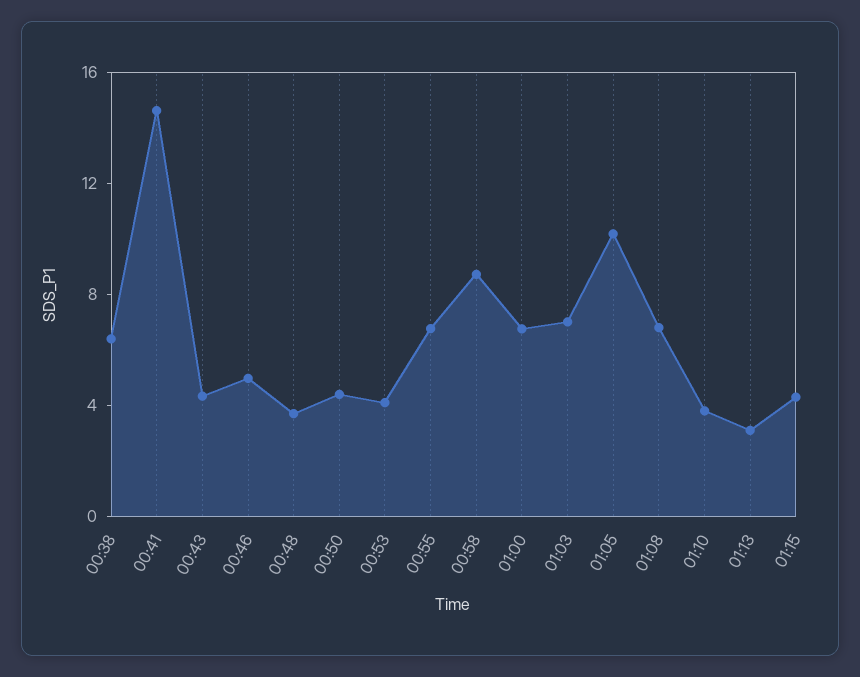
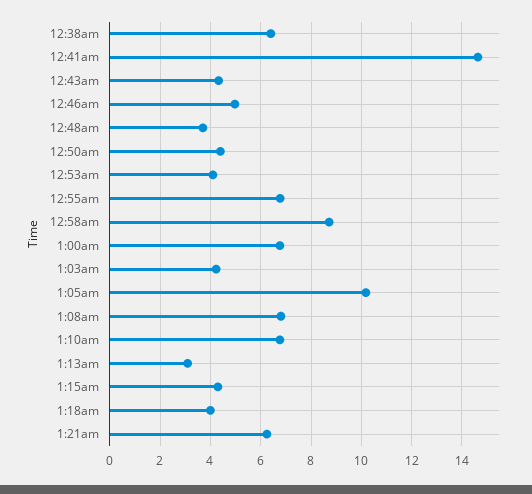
01:03: 7 -> 4.25
01:10: 4 -> 6.75
1:18am: none -> 4
1:21am: none -> 6.25

